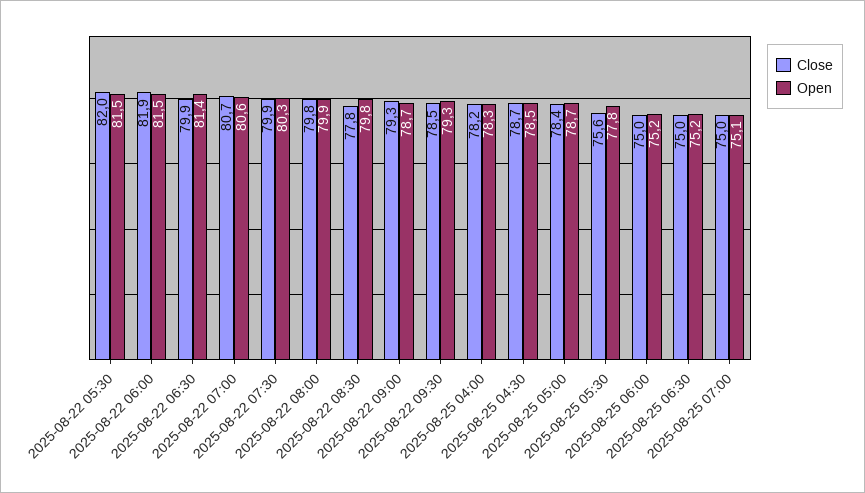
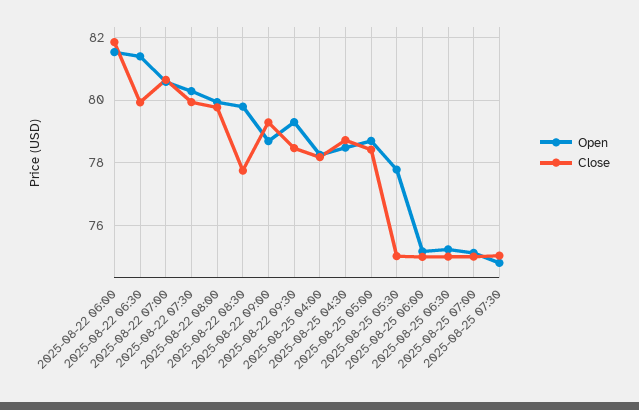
Close, 2025-08-22 05:30: 82 -> none
Open, 2025-08-22 05:30: 81.5 -> none
Close, 2025-08-25 05:30: 75.6 -> 75
Open, 2025-08-25 07:30: none -> 74.8
Close, 2025-08-25 07:30: none -> 75

